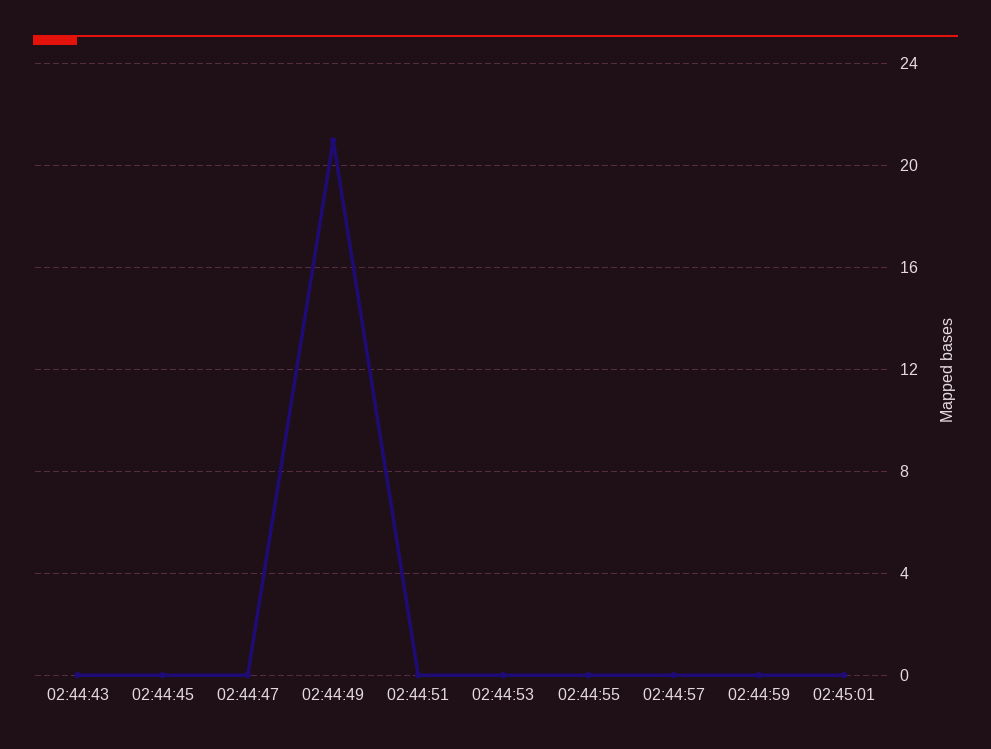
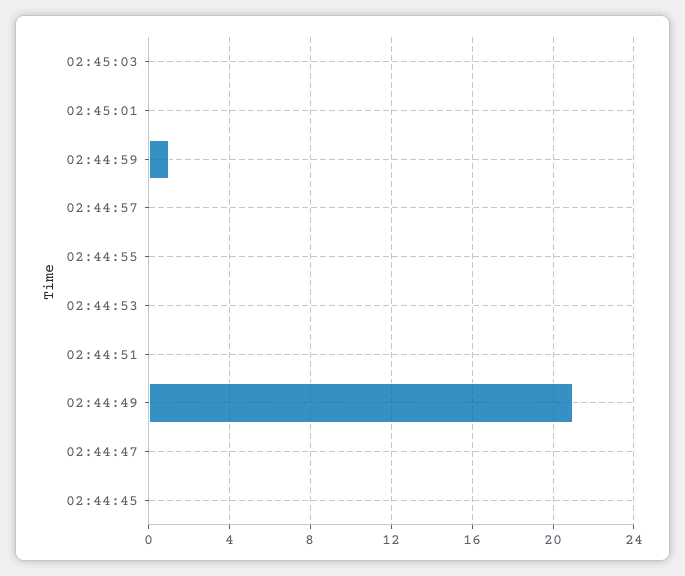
02:44:43: 0 -> none
02:44:59: 0 -> 1
02:45:03: none -> 0

